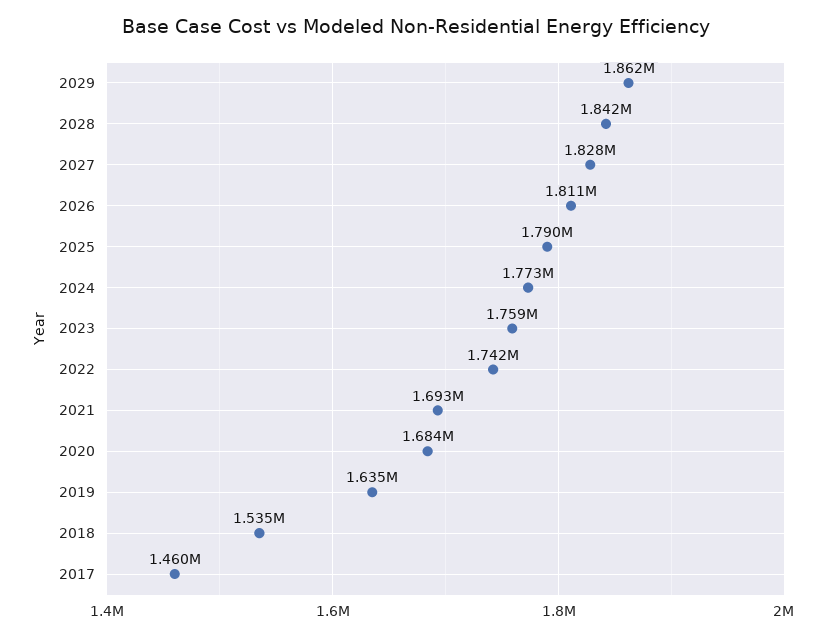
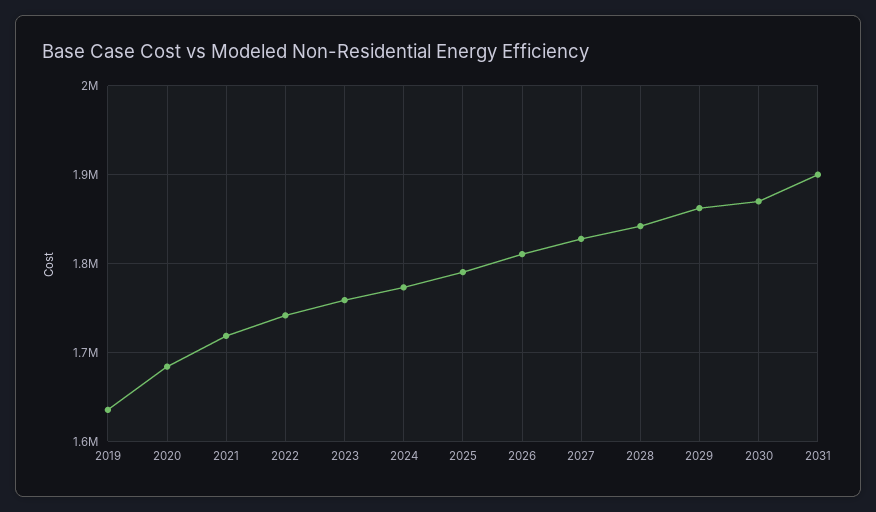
2021: 1693000 -> 1720000
2018: 1535000 -> none
2017: 1460000 -> none
2030: none -> 1870000
2031: none -> 1900000

